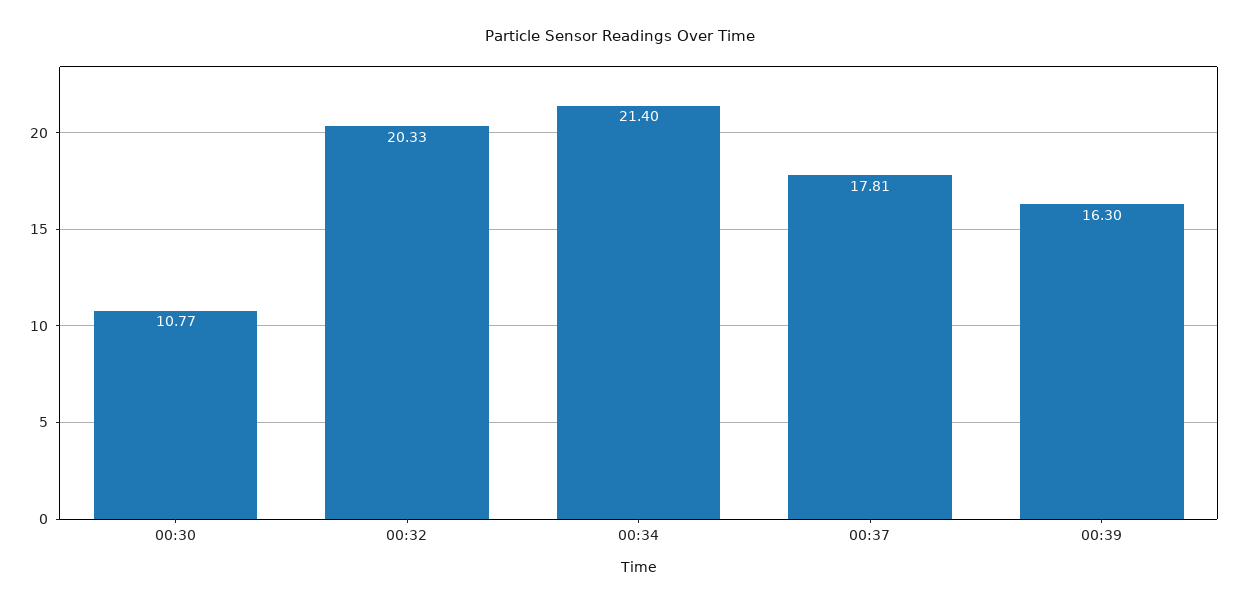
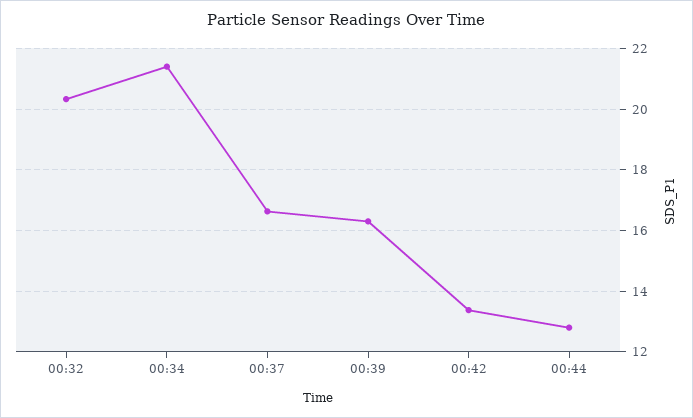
00:30: 10.77 -> none
00:37: 17.81 -> 16.6
00:42: none -> 13.4
00:44: none -> 12.8

